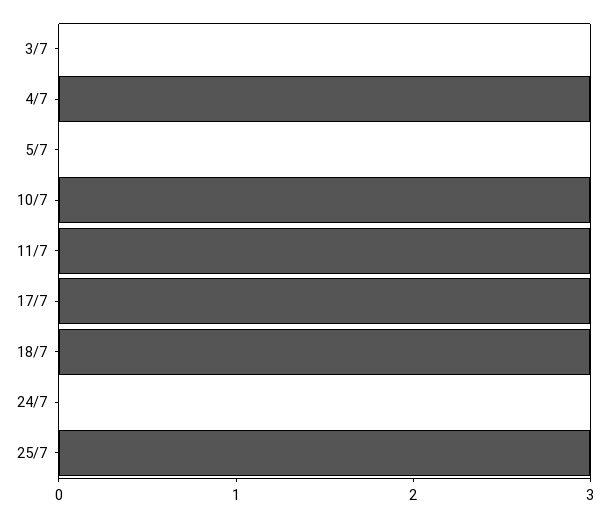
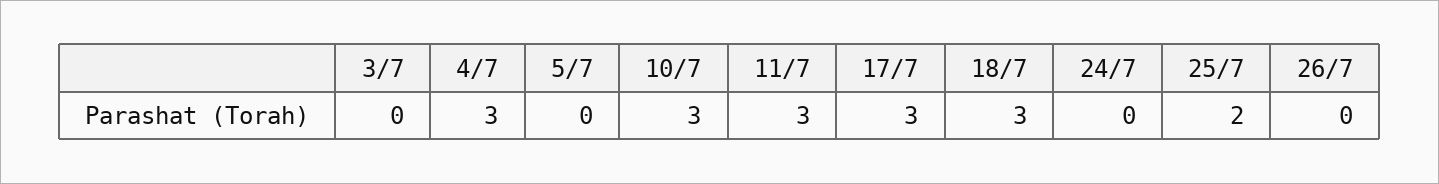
25/7: 3 -> 2
26/7: none -> 0

